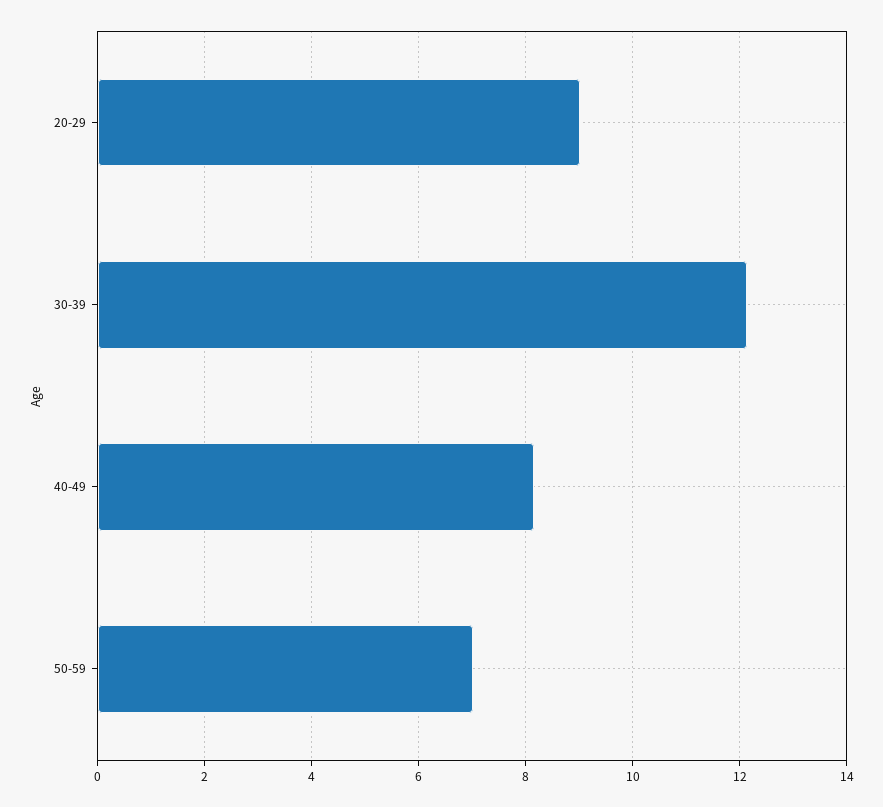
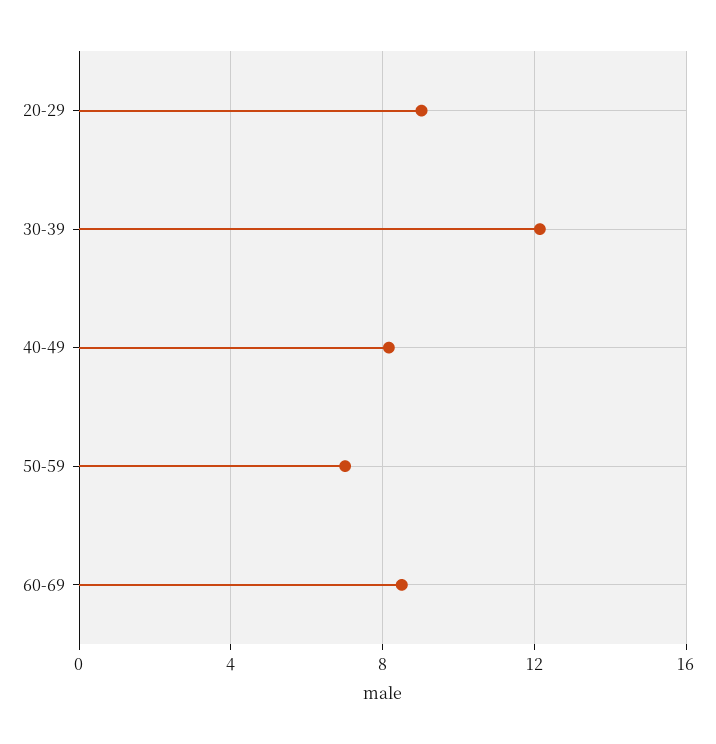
60-69: none -> 8.5

